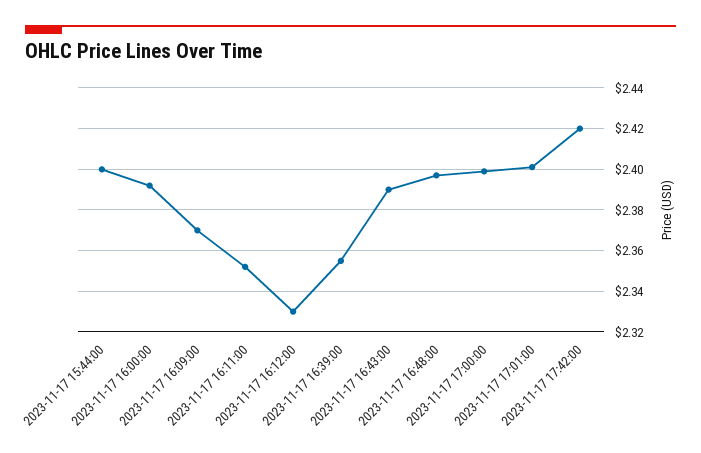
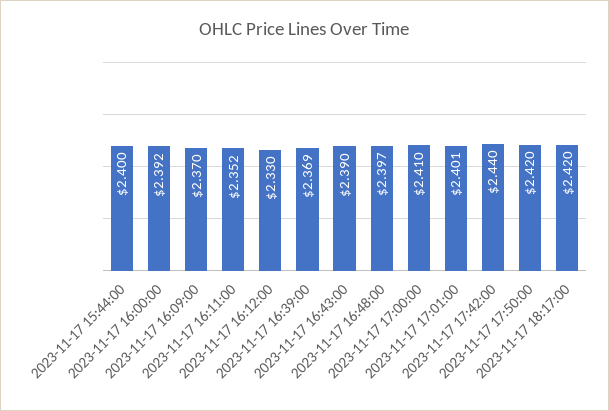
2023-11-17 16:39:00: 2.355 -> 2.369
2023-11-17 17:00:00: 2.4 -> 2.41
2023-11-17 17:42:00: 2.42 -> 2.44
2023-11-17 17:50:00: none -> 2.42
2023-11-17 18:17:00: none -> 2.42

